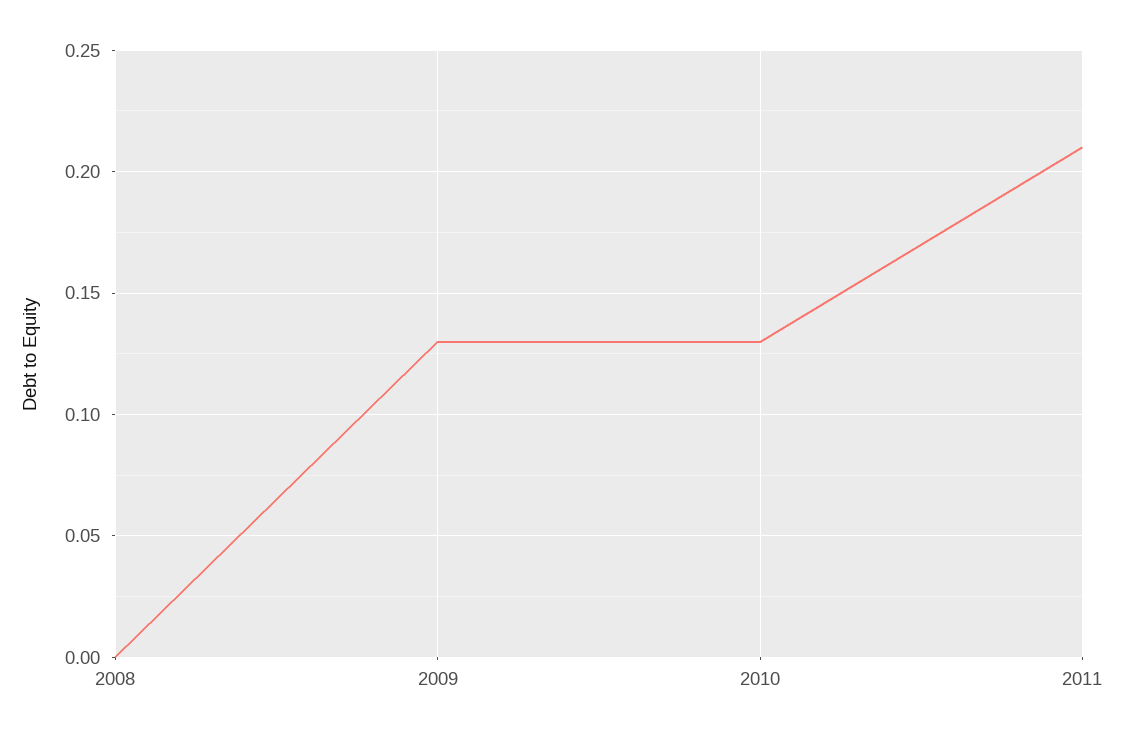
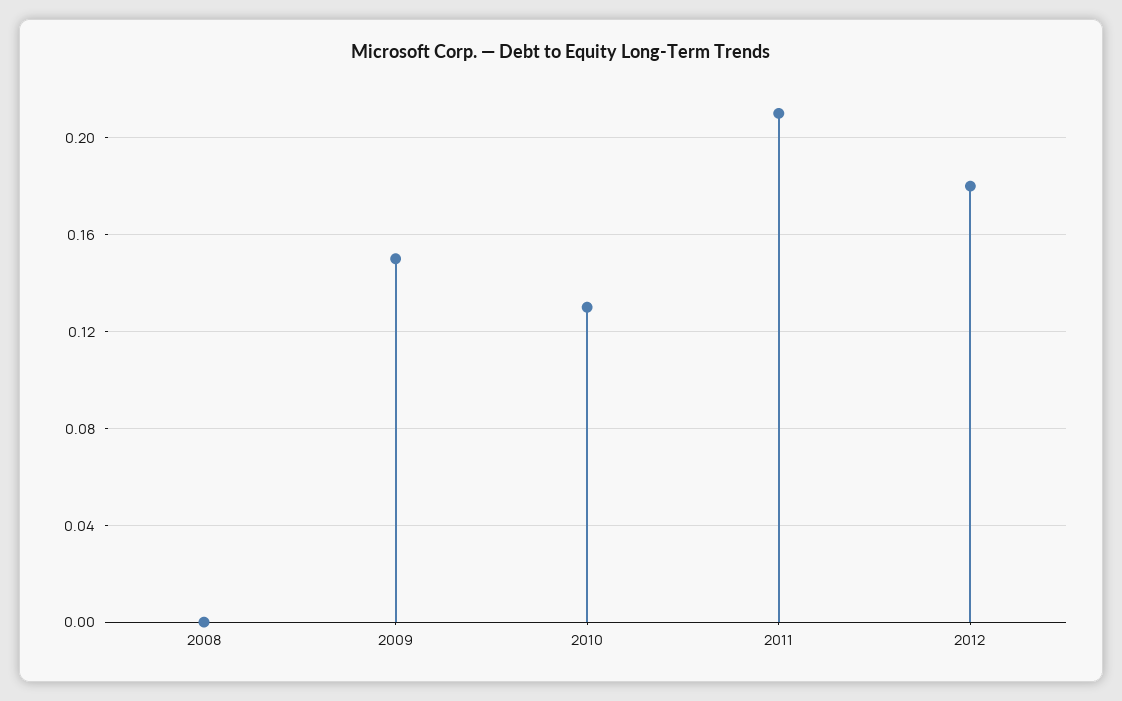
2009: 0.13 -> 0.15
2012: none -> 0.18

